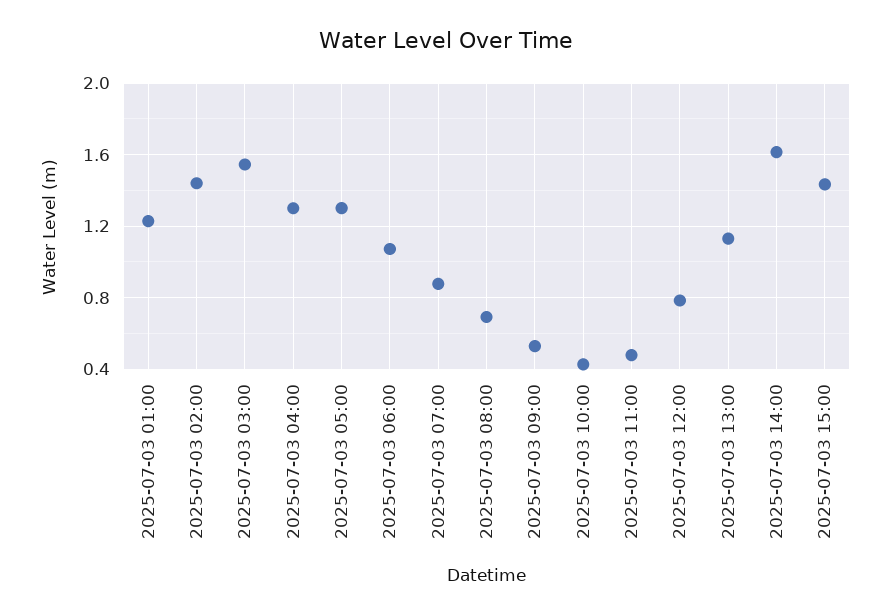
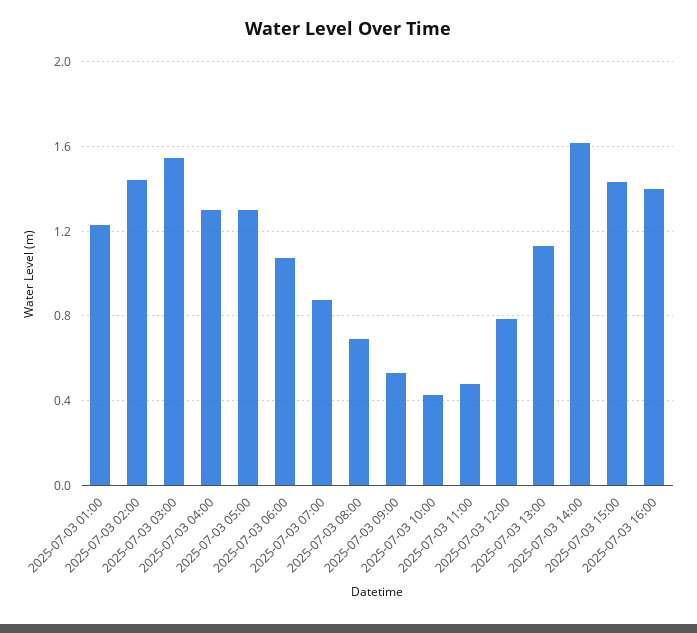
2025-07-03 16:00: none -> 1.4

